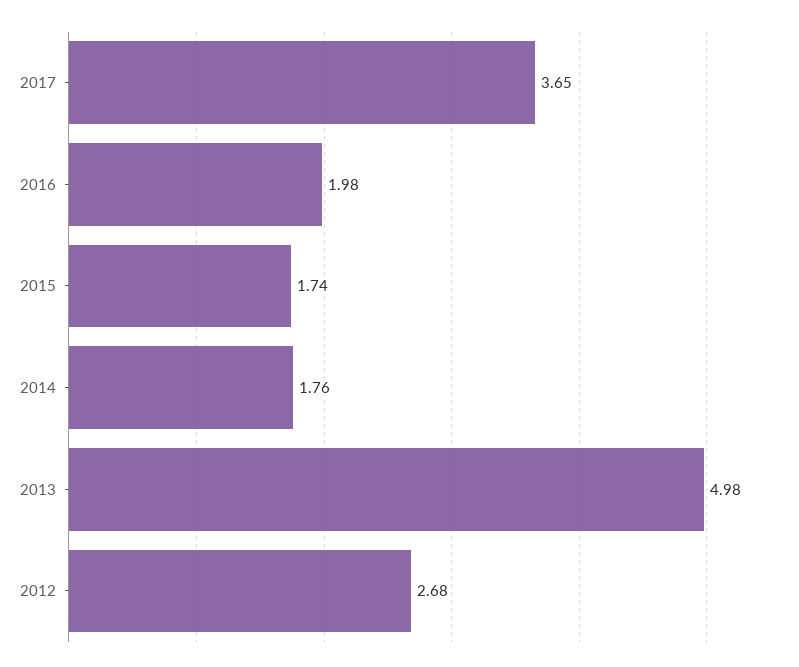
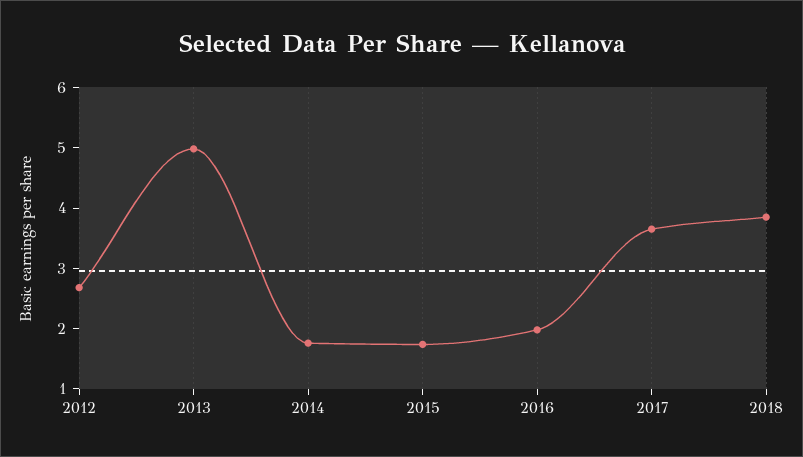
2018: none -> 3.8

